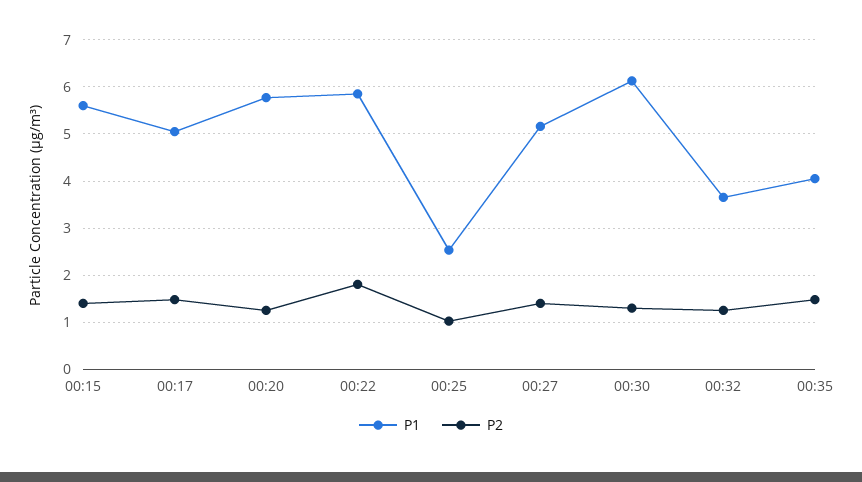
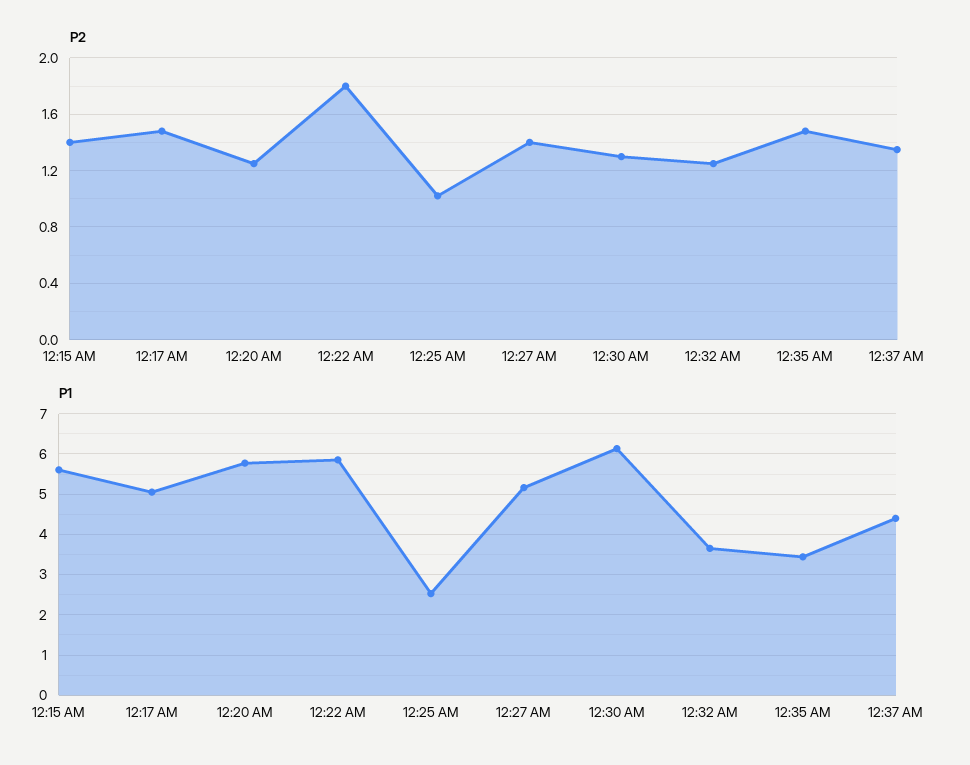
P1, 00:35: 4 -> 3.4
P2, 12:37 AM: none -> 1.35
P1, 12:37 AM: none -> 4.4

